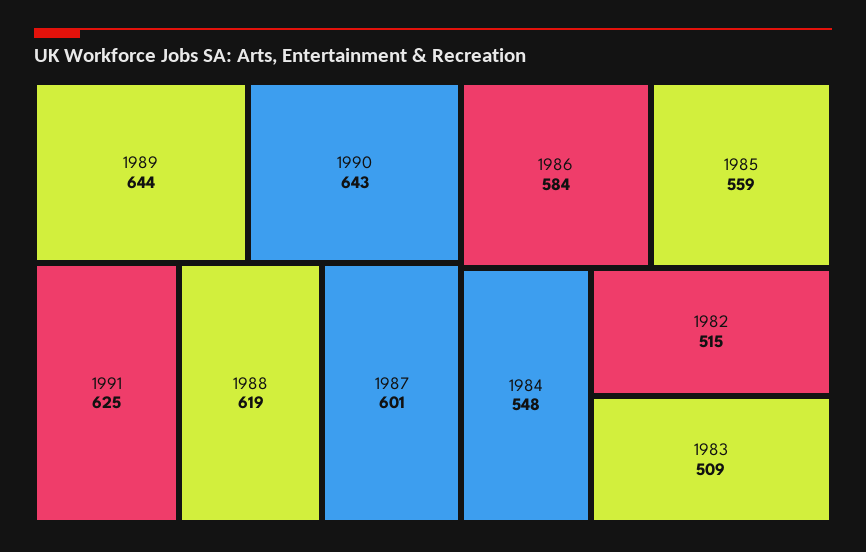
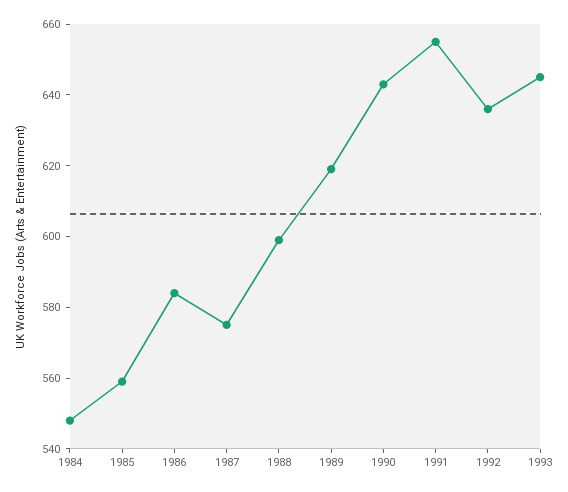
1989: 644 -> 620
1991: 625 -> 655
1988: 619 -> 600
1987: 601 -> 575
1982: 515 -> none
1983: 509 -> none
1992: none -> 635
1993: none -> 645

